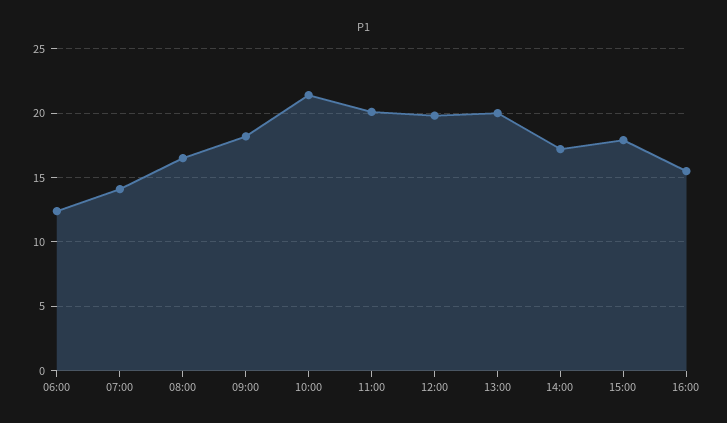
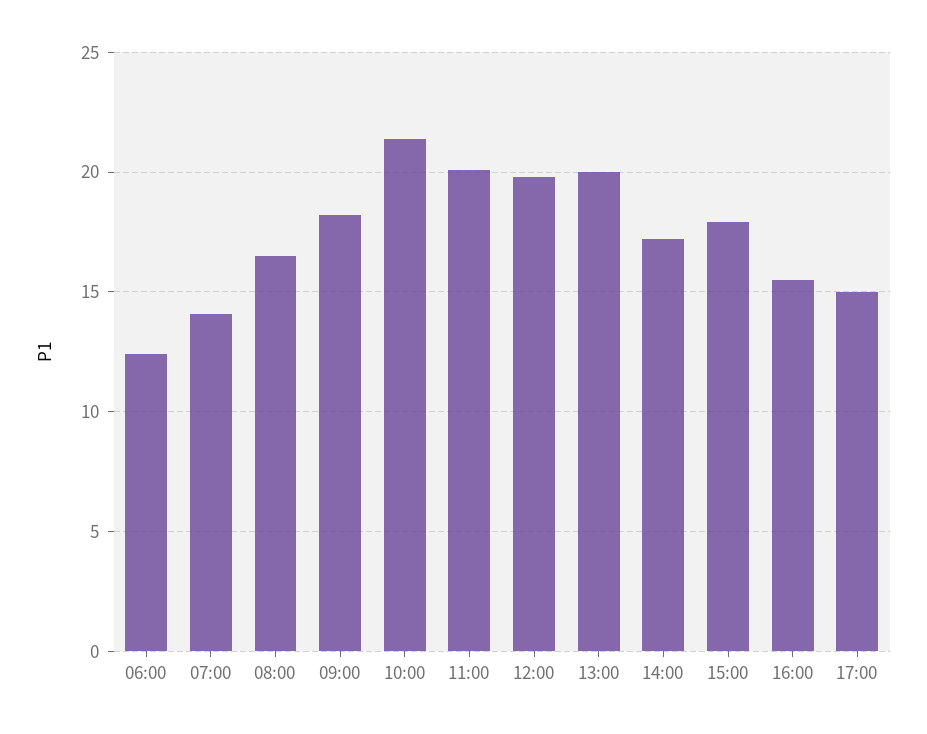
17:00: none -> 15

